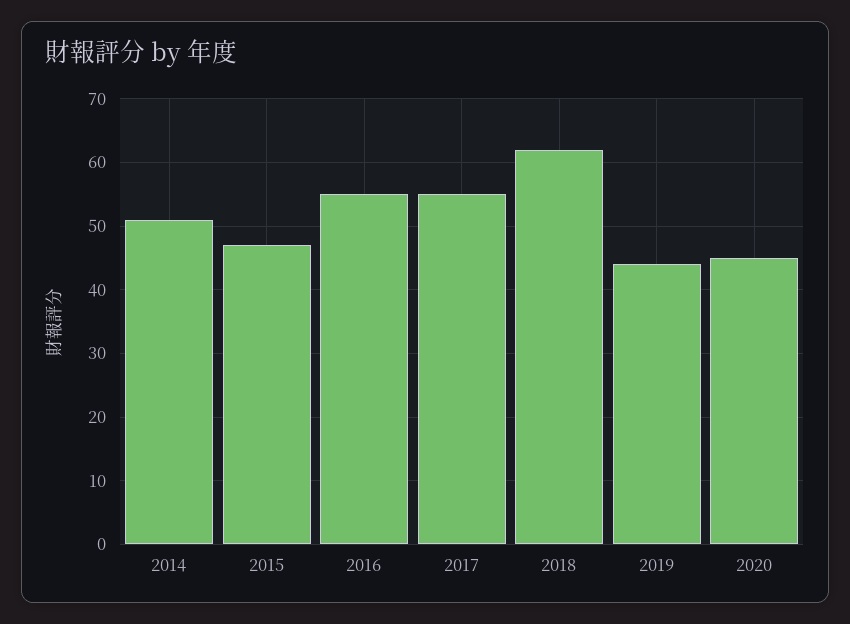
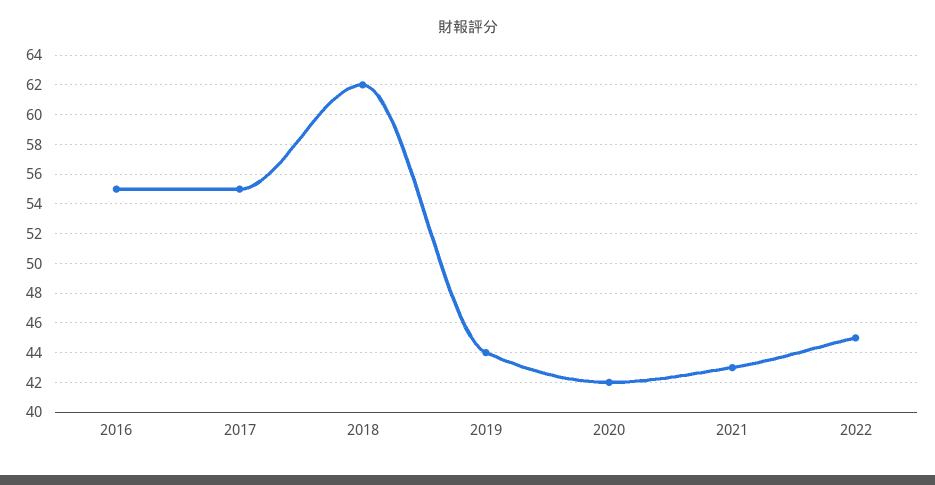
2014: 51 -> none
2015: 47 -> none
2020: 45 -> 42
2021: none -> 43
2022: none -> 45

